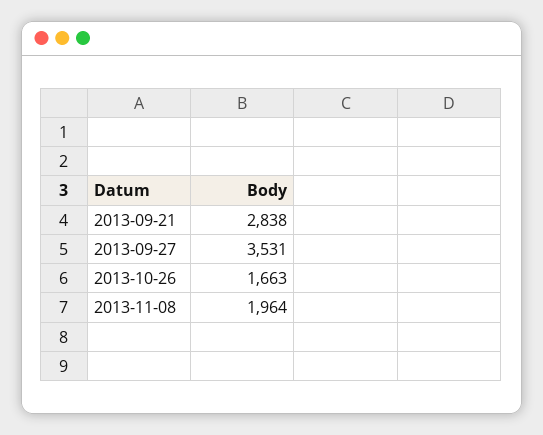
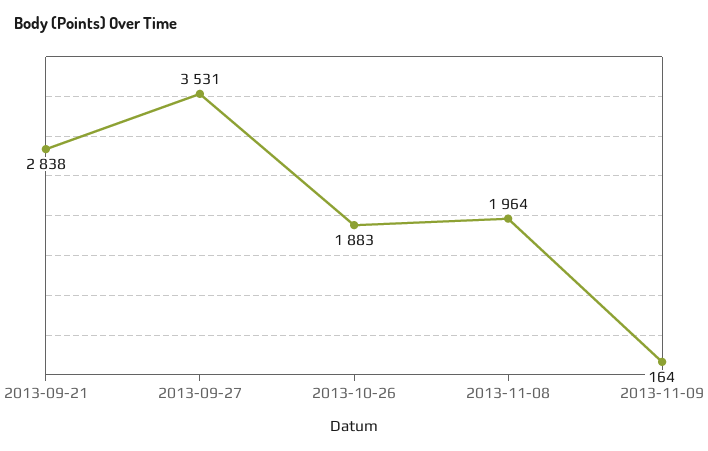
2013-10-26: 1663 -> 1883
2013-11-09: none -> 164

